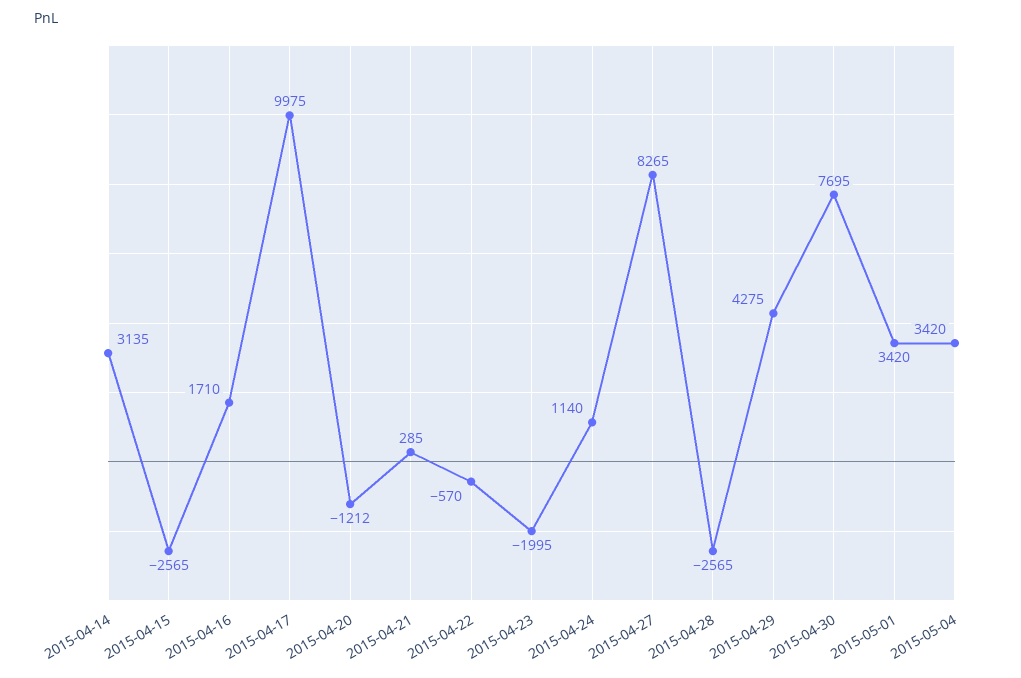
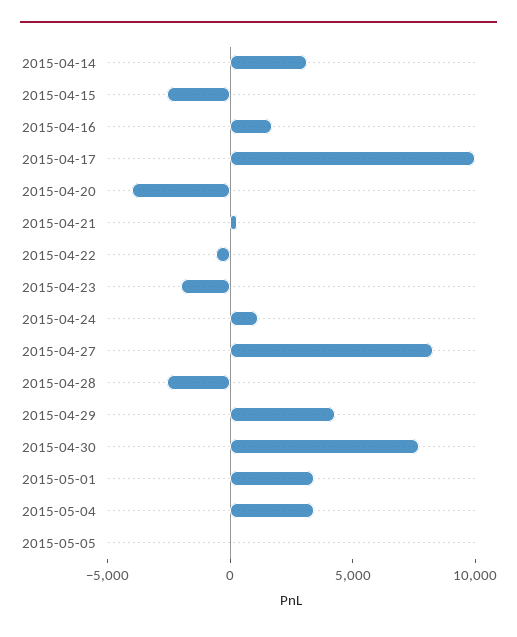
2015-04-20: -1212 -> -4000
2015-05-05: none -> 0

